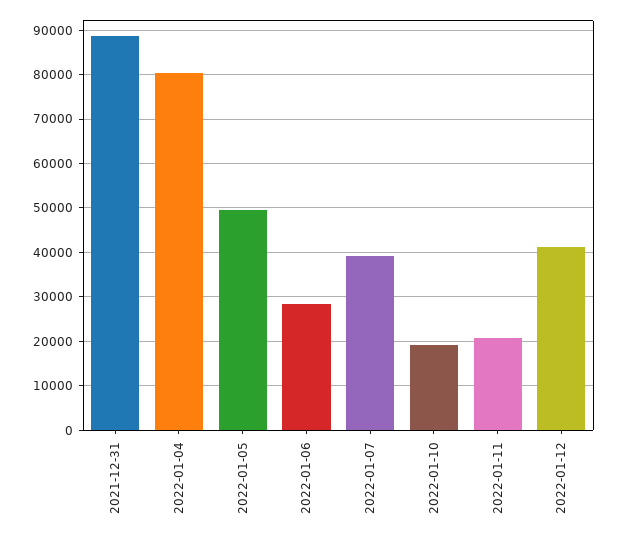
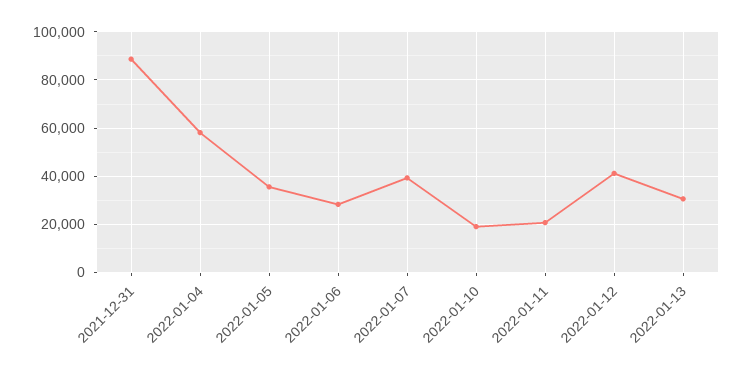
2022-01-04: 80000 -> 57500
2022-01-05: 50000 -> 35000
2022-01-13: none -> 30000

